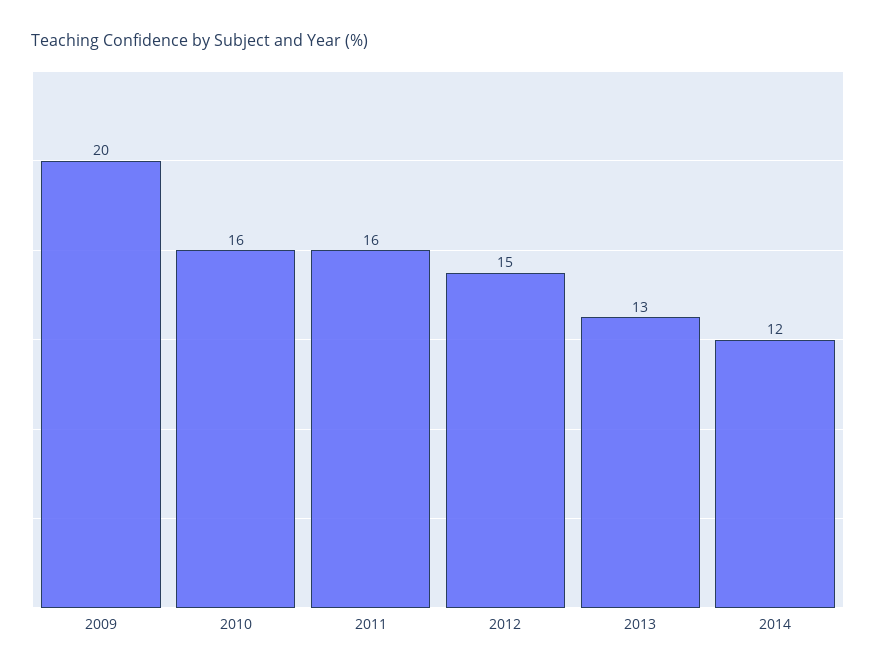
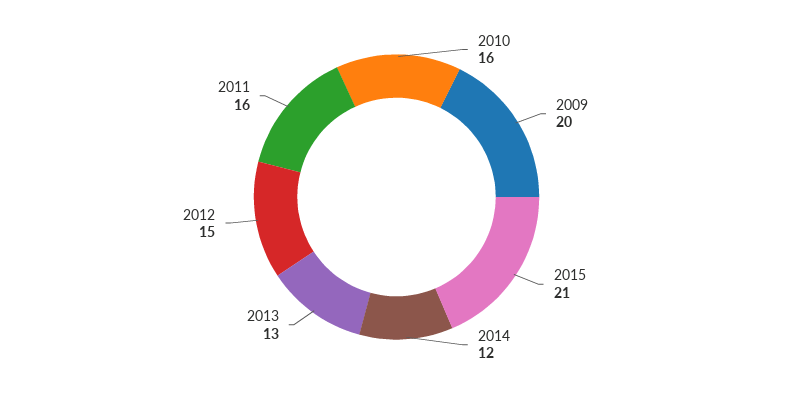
2015: none -> 21

